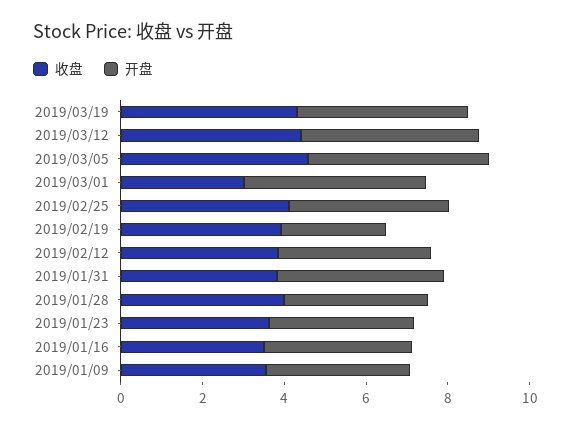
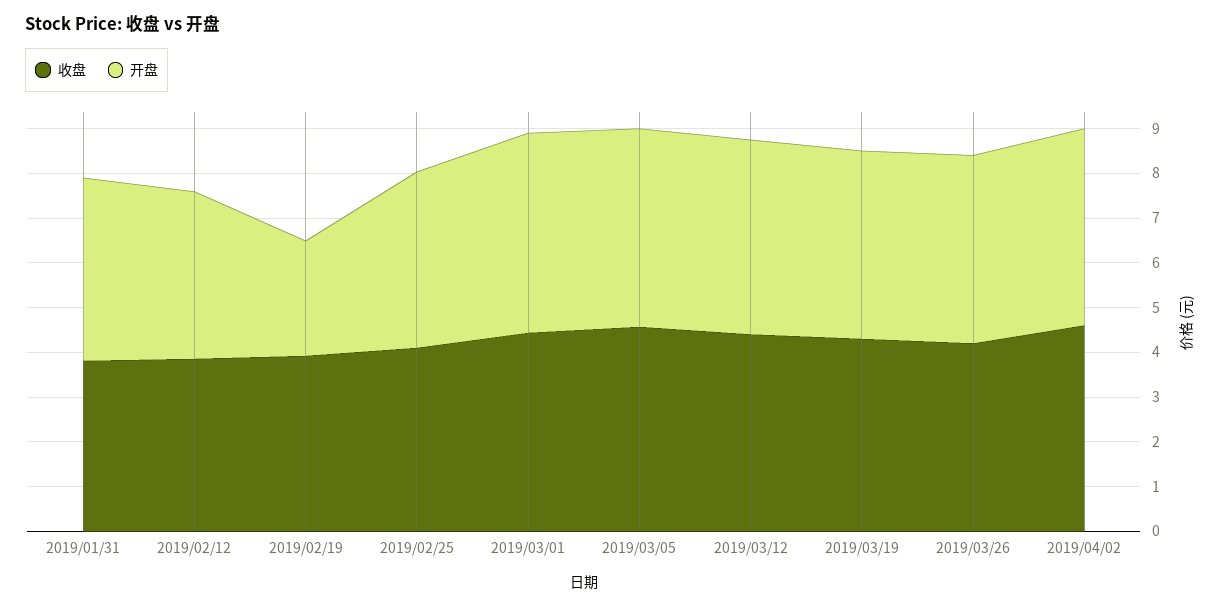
收盘, 2019/03/01: 3 -> 4.4
收盘, 2019/01/28: 4 -> none
开盘, 2019/01/28: 3.5 -> none
收盘, 2019/01/23: 3.5 -> none
开盘, 2019/01/23: 3.5 -> none
收盘, 2019/01/16: 3.5 -> none
开盘, 2019/01/16: 3.5 -> none
收盘, 2019/01/09: 3.5 -> none
开盘, 2019/01/09: 3.5 -> none
收盘, 2019/03/26: none -> 4.2
开盘, 2019/03/26: none -> 4.2
收盘, 2019/04/02: none -> 4.6
开盘, 2019/04/02: none -> 4.4

